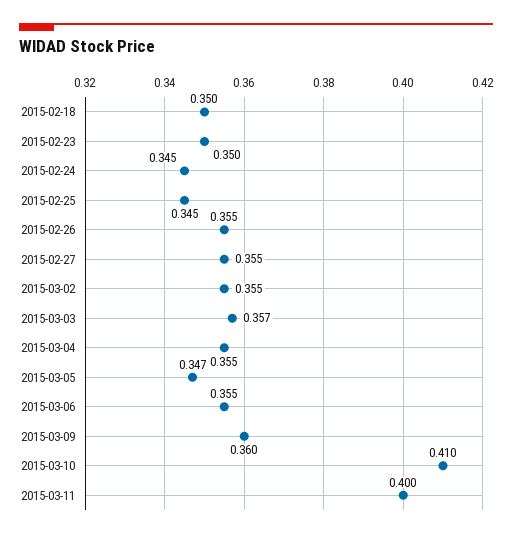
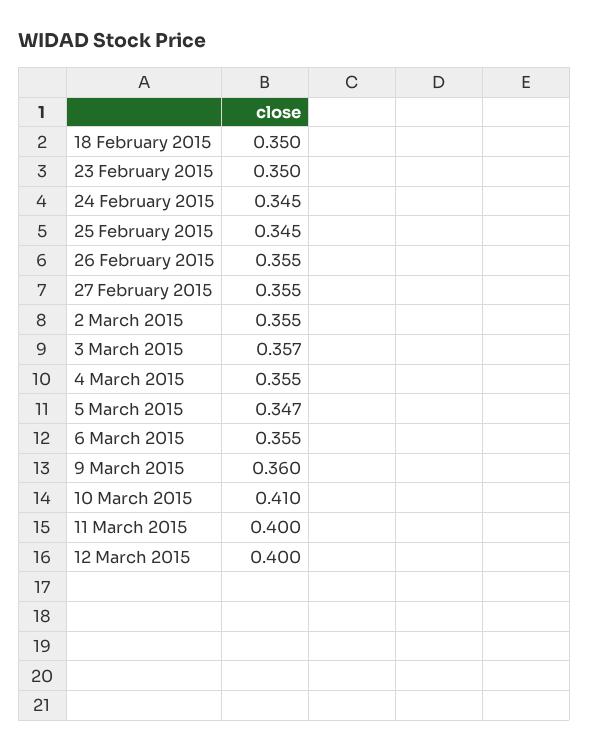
12 March 2015: none -> 0.4

